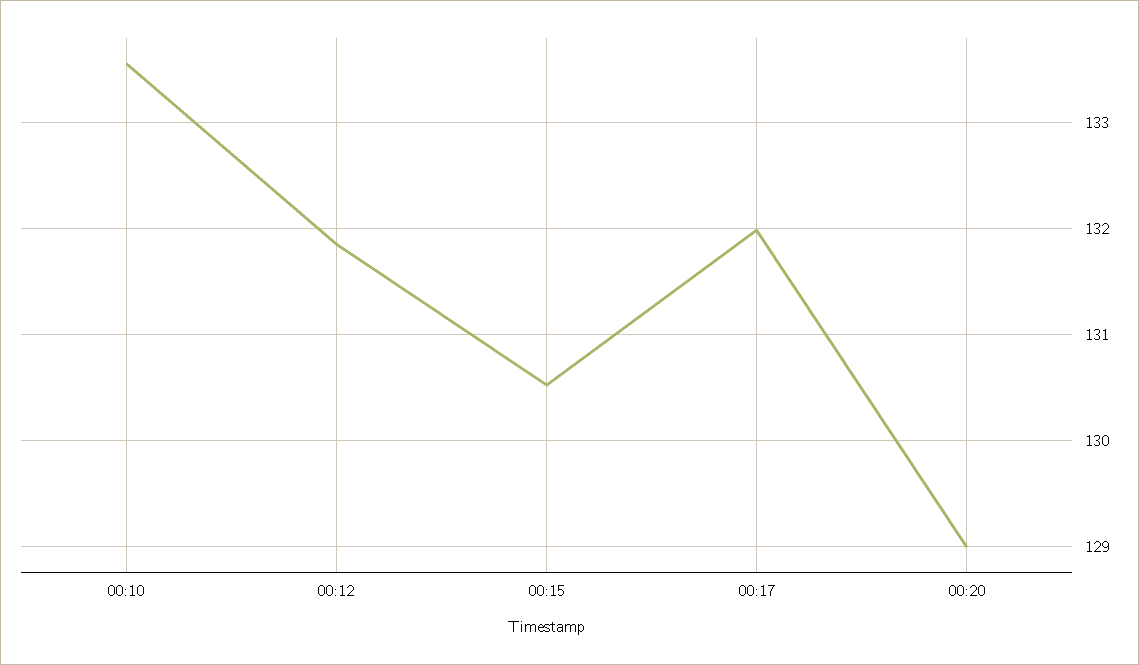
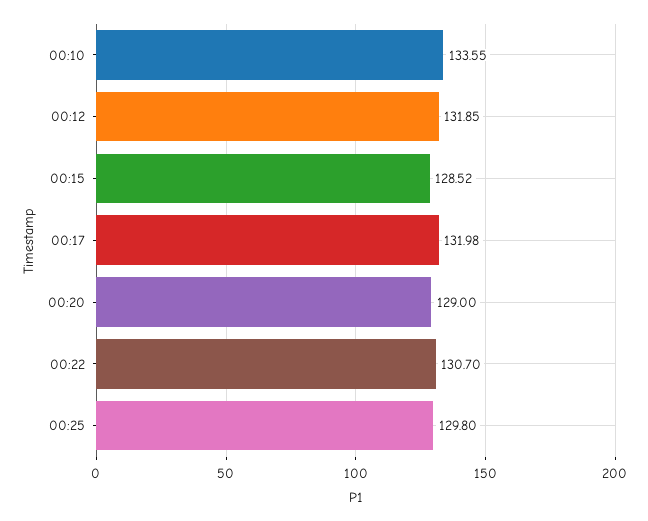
00:15: 130.5 -> 128.52
00:22: none -> 130.7
00:25: none -> 129.8

